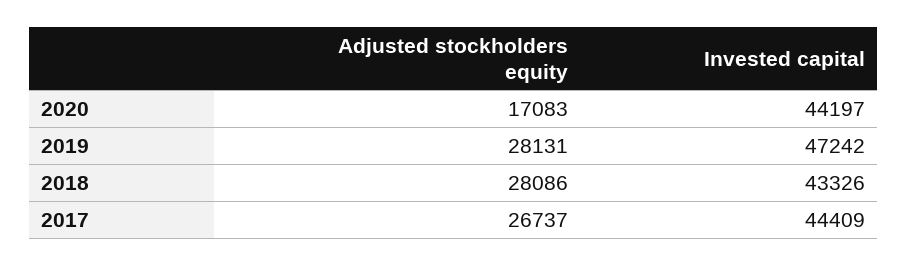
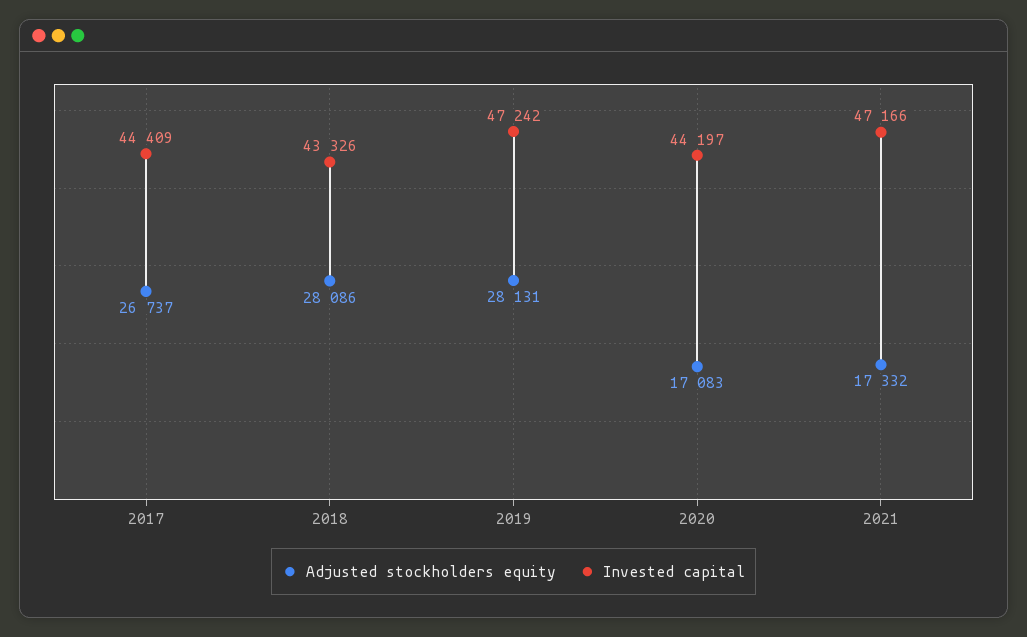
Adjusted stockholders equity, 2021: none -> 17332
Invested capital, 2021: none -> 47166

